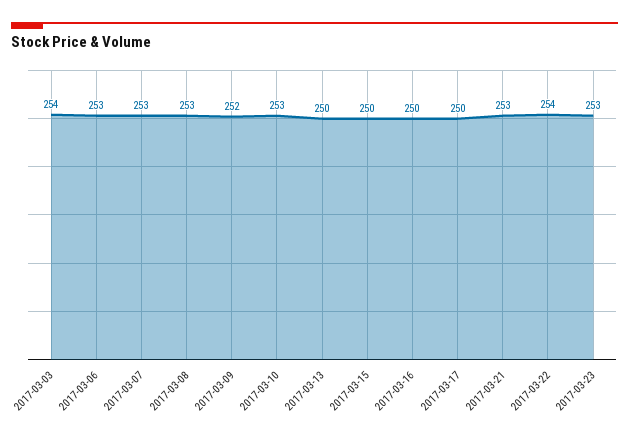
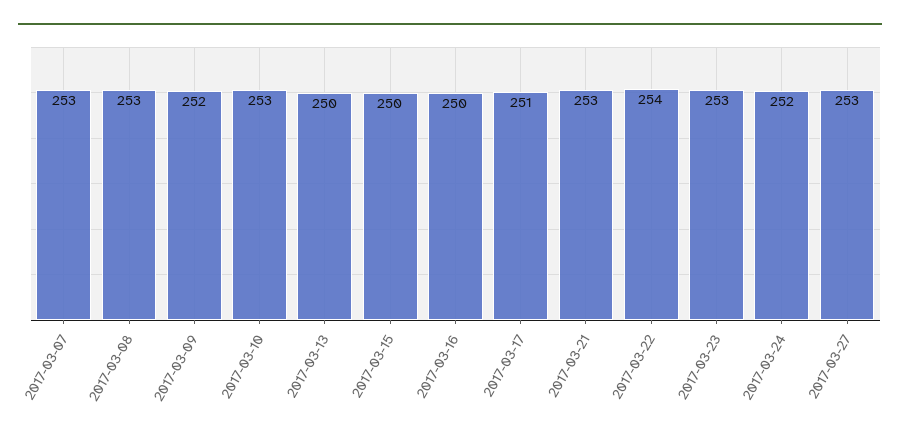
2017-03-03: 254 -> none
2017-03-06: 253 -> none
2017-03-17: 250 -> 251
2017-03-24: none -> 252
2017-03-27: none -> 253

